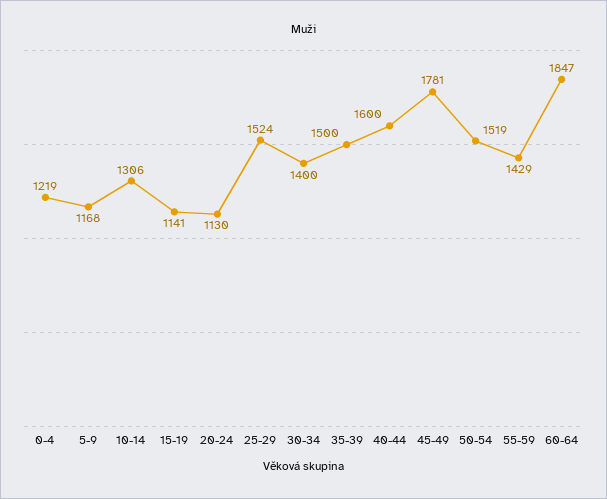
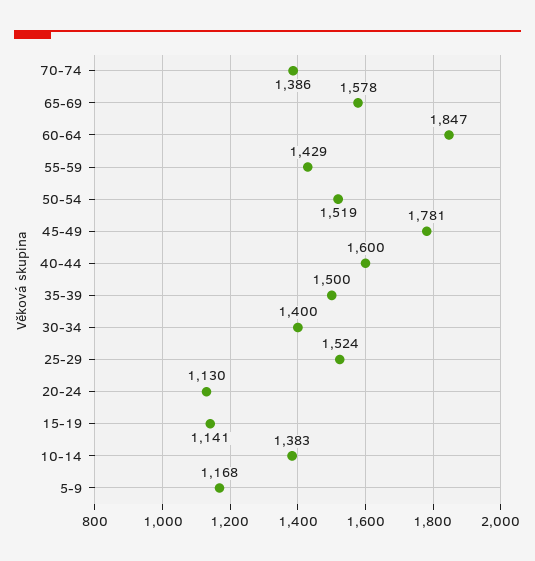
0-4: 1219 -> none
10-14: 1306 -> 1383
70-74: none -> 1386
65-69: none -> 1578

